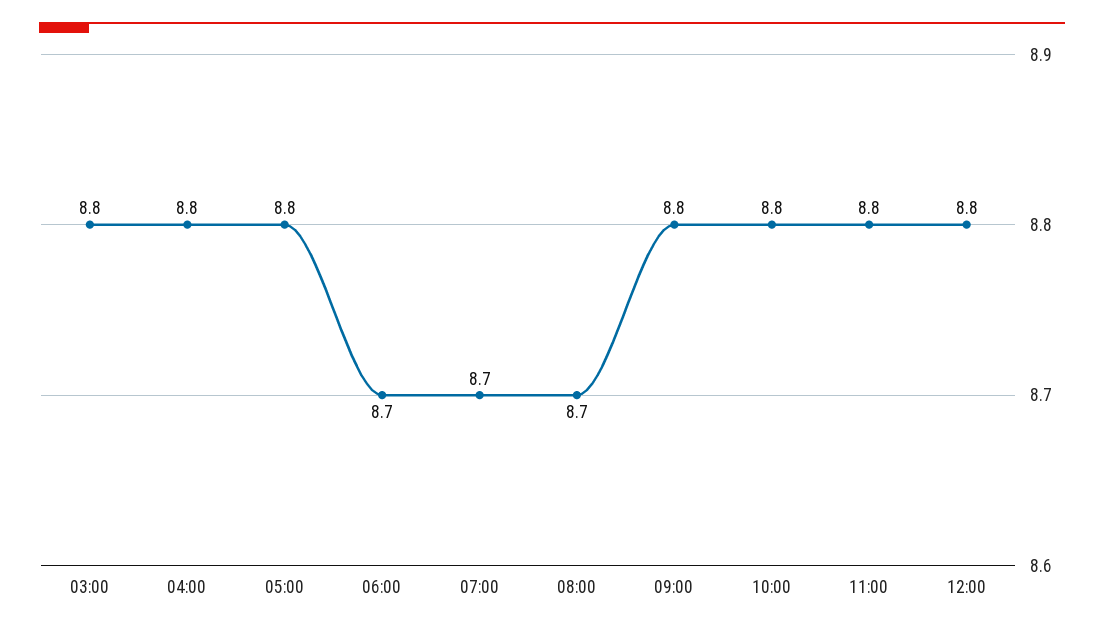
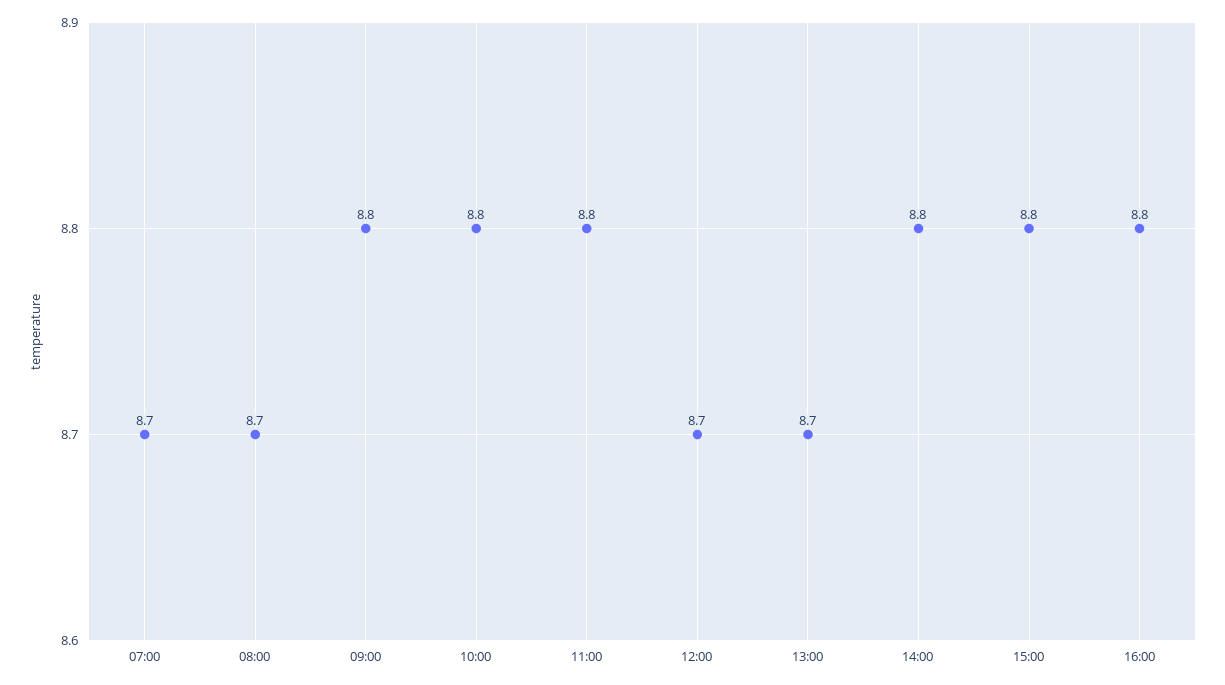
03:00: 8.8 -> none
04:00: 8.8 -> none
05:00: 8.8 -> none
06:00: 8.7 -> none
12:00: 8.8 -> 8.7
13:00: none -> 8.7
14:00: none -> 8.8
15:00: none -> 8.8
16:00: none -> 8.8

